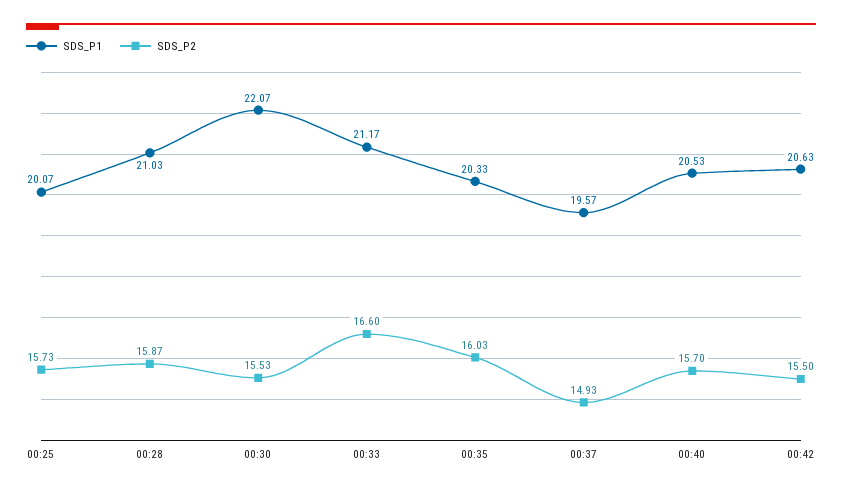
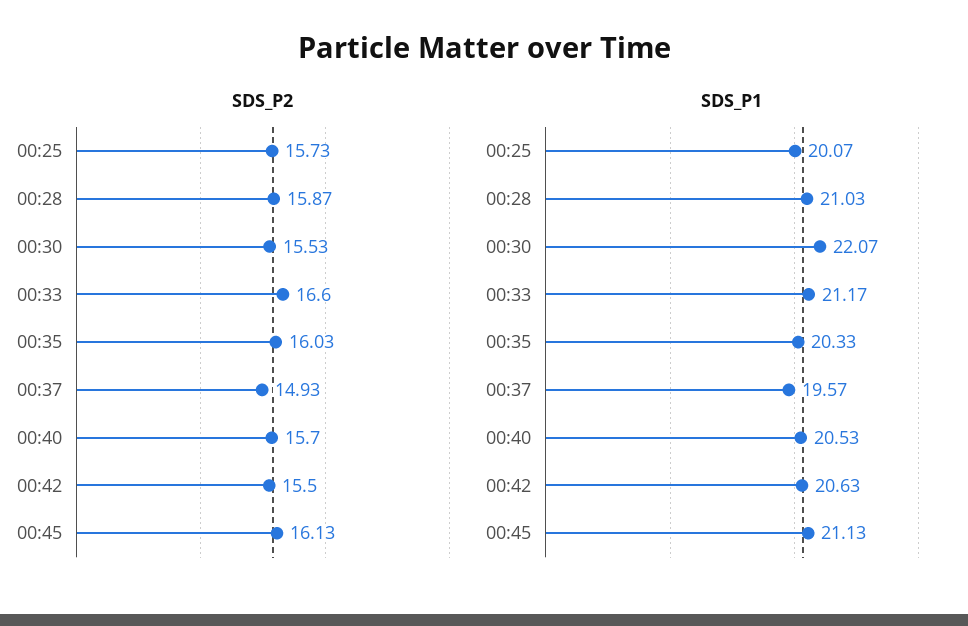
SDS_P2, 00:45: none -> 16.13
SDS_P1, 00:45: none -> 21.13

